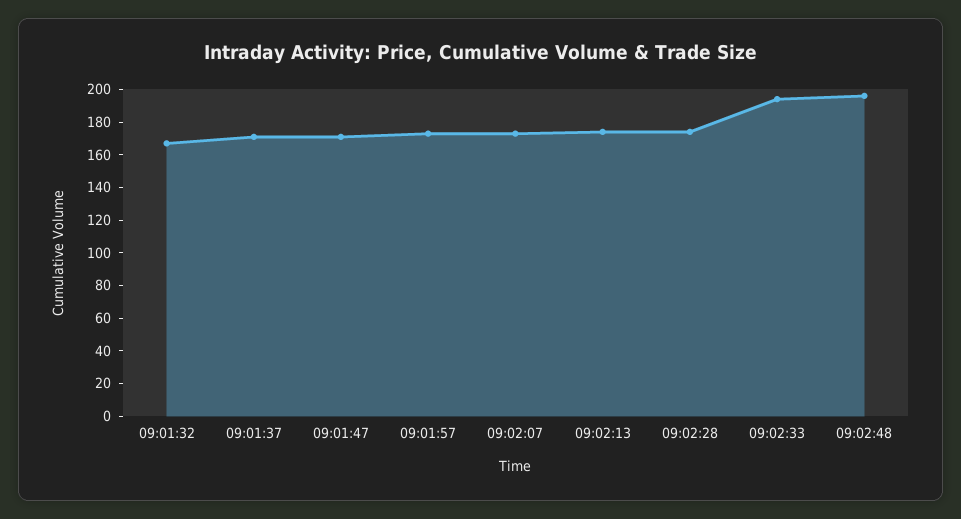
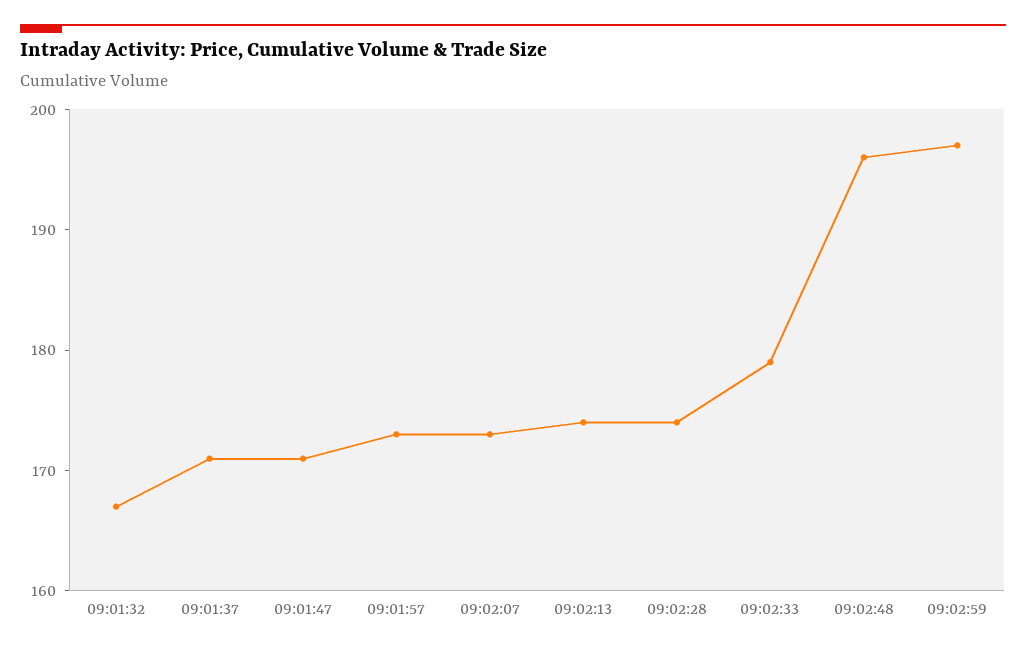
09:02:33: 195 -> 179
09:02:59: none -> 197

